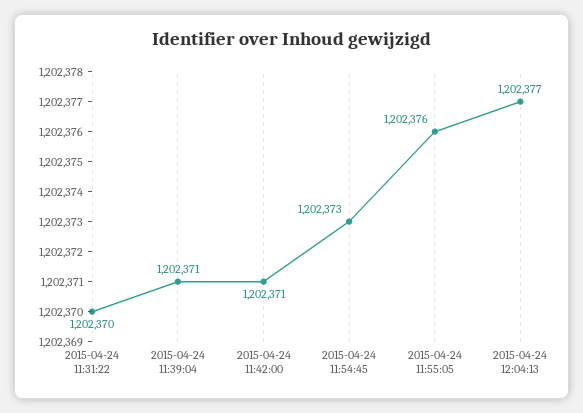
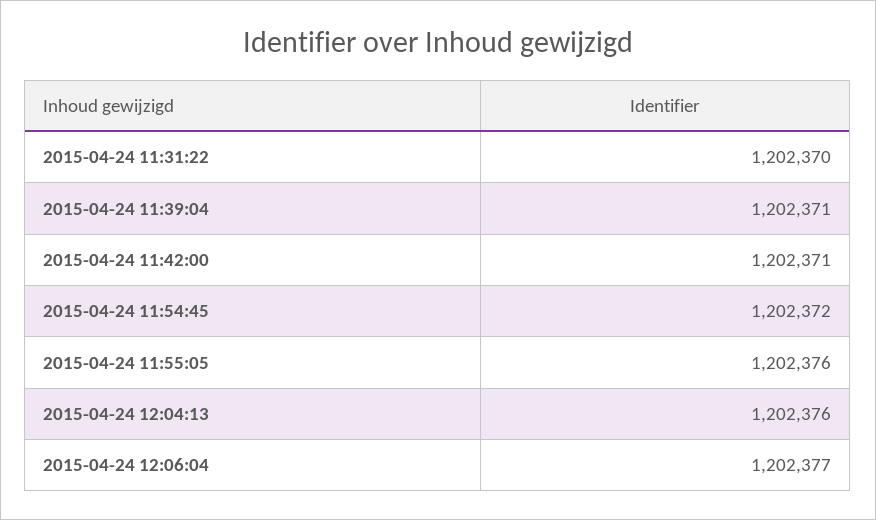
2015-04-24 11:54:45: 1202373 -> 1202372
2015-04-24 12:04:13: 1202377 -> 1202376
2015-04-24 12:06:04: none -> 1202377

